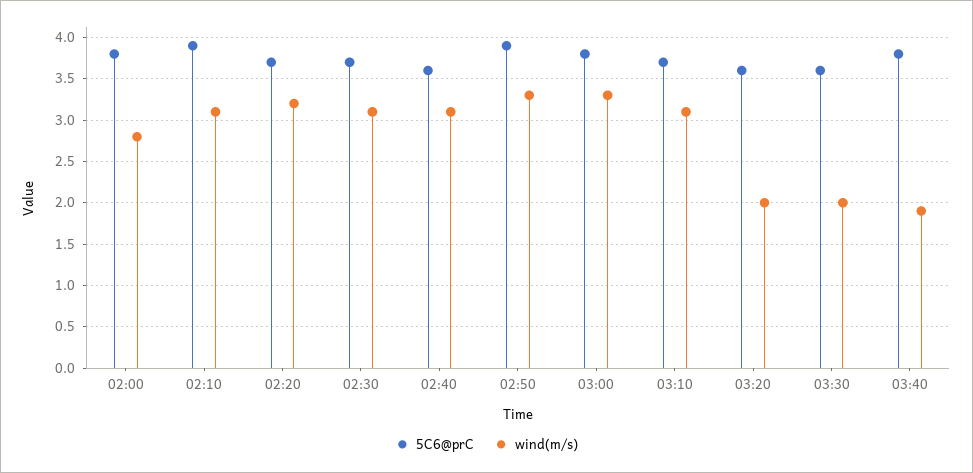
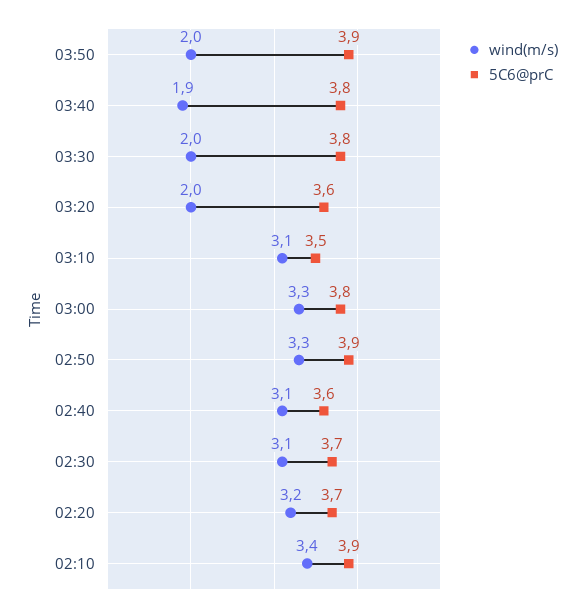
5C6@prC, 02:00: 3.8 -> none
wind(m/s), 02:00: 2.8 -> none
wind(m/s), 02:10: 3.1 -> 3.4
5C6@prC, 03:10: 3.7 -> 3.5
5C6@prC, 03:30: 3.6 -> 3.8
wind(m/s), 03:50: none -> 2
5C6@prC, 03:50: none -> 3.9

